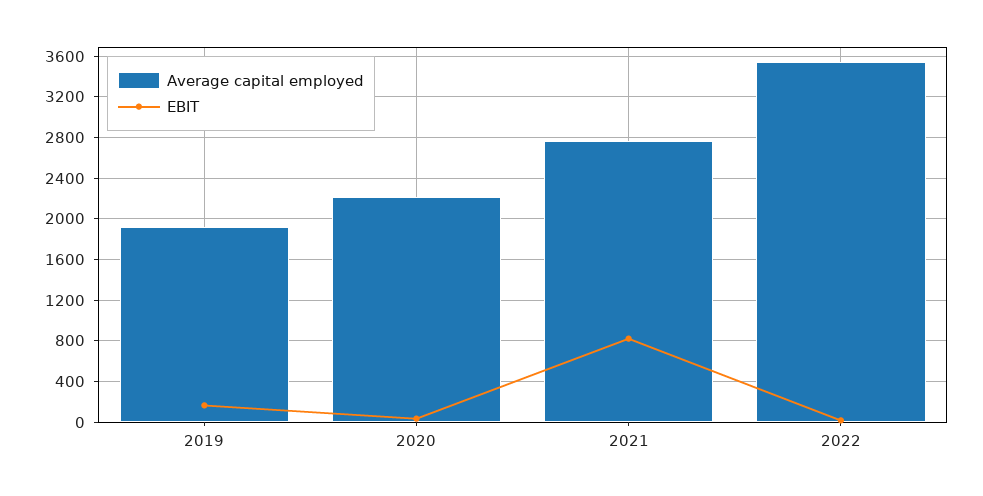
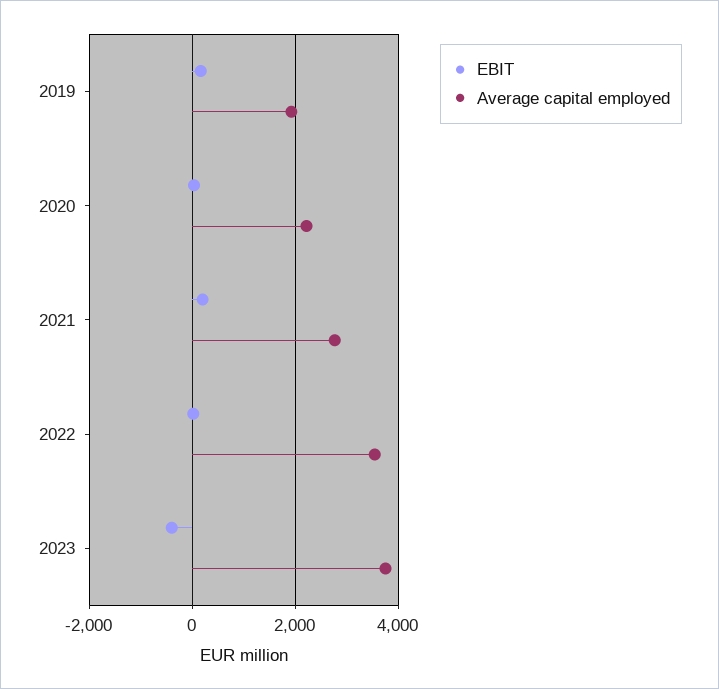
EBIT, 2021: 800 -> 200
EBIT, 2023: none -> -400
Average capital employed, 2023: none -> 3800

